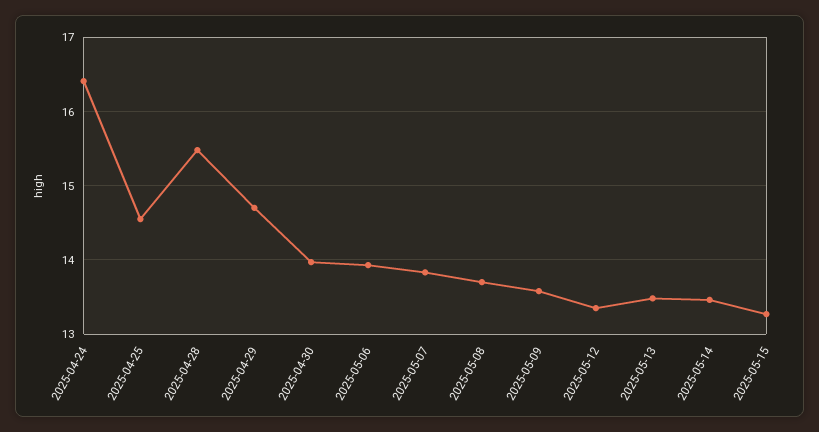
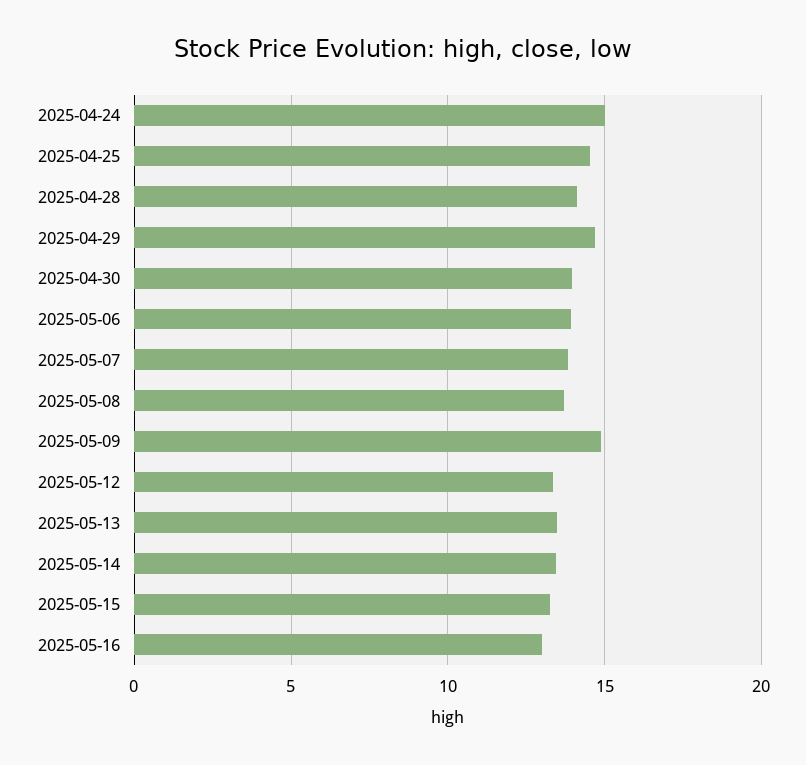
2025-04-24: 16.4 -> 15
2025-04-28: 15.5 -> 14
2025-05-09: 13.6 -> 15
2025-05-16: none -> 13

